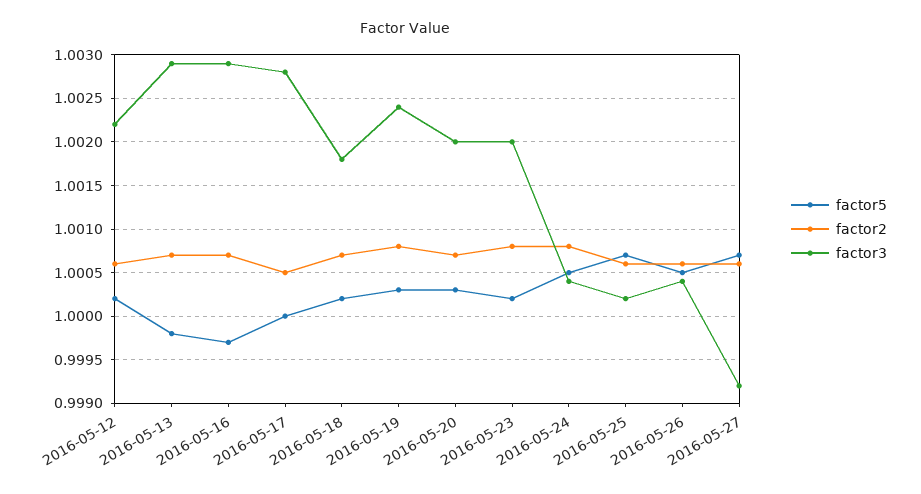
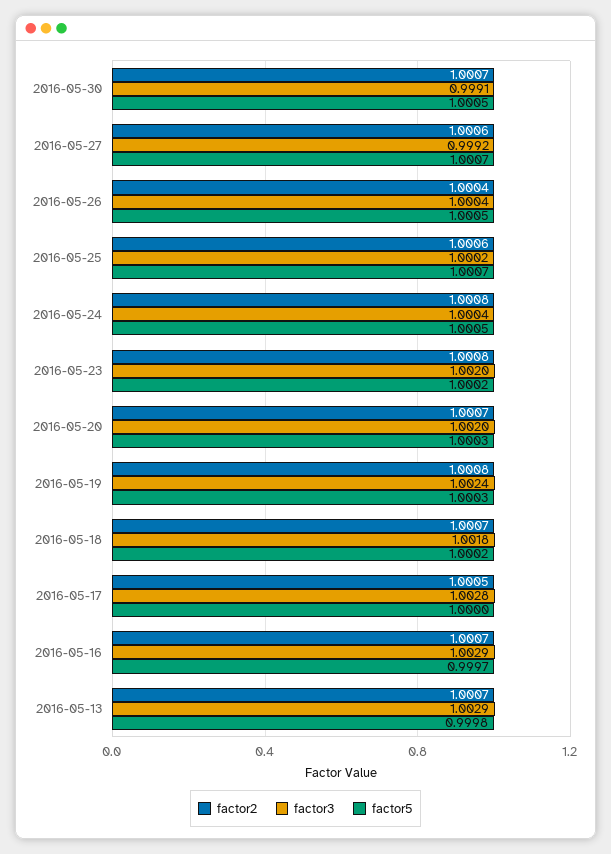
factor5, 2016-05-12: 1.0002 -> none
factor2, 2016-05-12: 1.0006 -> none
factor3, 2016-05-12: 1.0022 -> none
factor2, 2016-05-26: 1.0006 -> 1.0004
factor2, 2016-05-30: none -> 1.0007
factor3, 2016-05-30: none -> 0.9991
factor5, 2016-05-30: none -> 1.0005

